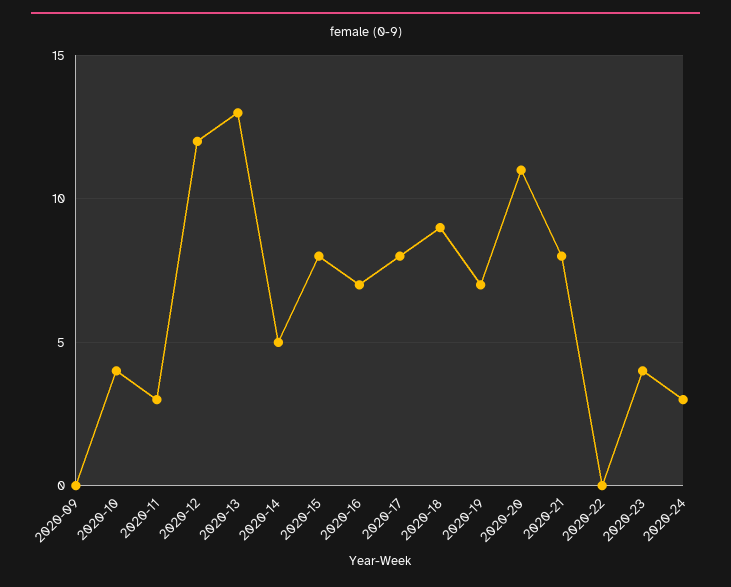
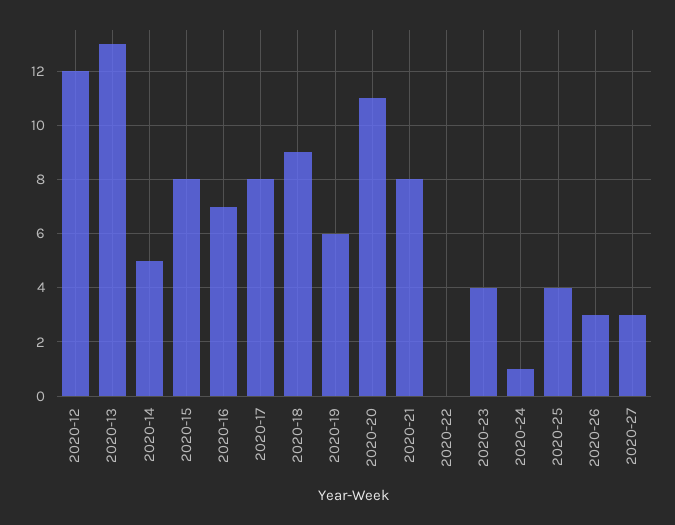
2020-09: 0 -> none
2020-10: 4 -> none
2020-11: 3 -> none
2020-19: 7 -> 6
2020-24: 3 -> 1
2020-25: none -> 4
2020-26: none -> 3
2020-27: none -> 3

